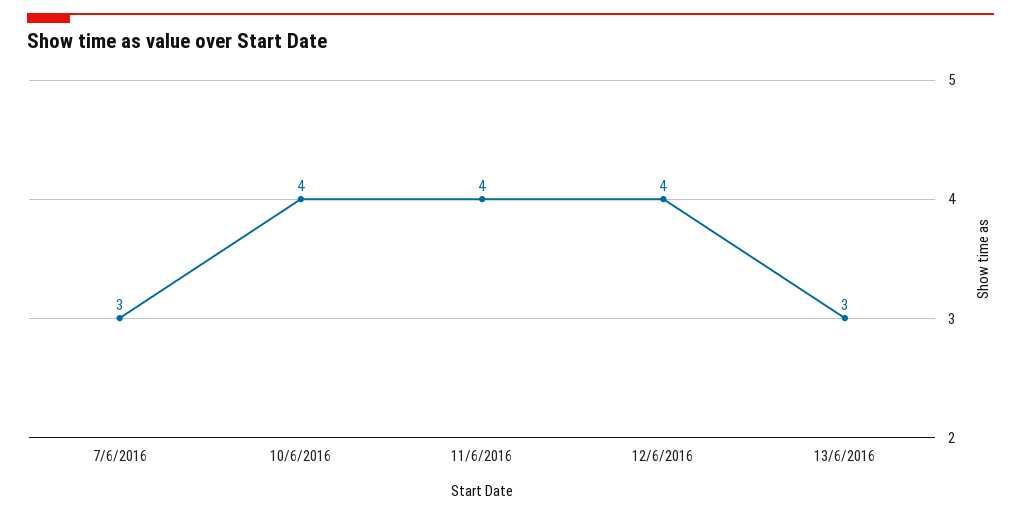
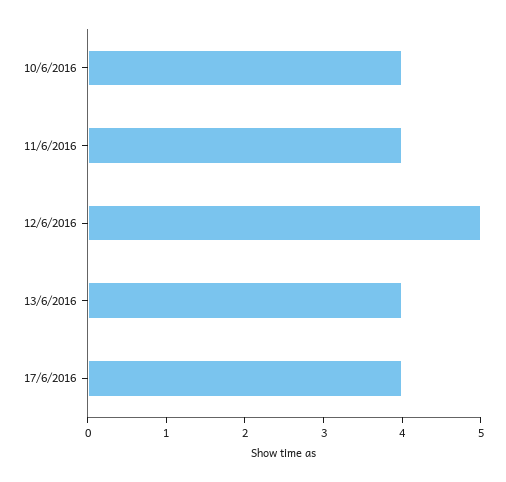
7/6/2016: 3 -> none
12/6/2016: 4 -> 5
13/6/2016: 3 -> 4
17/6/2016: none -> 4

